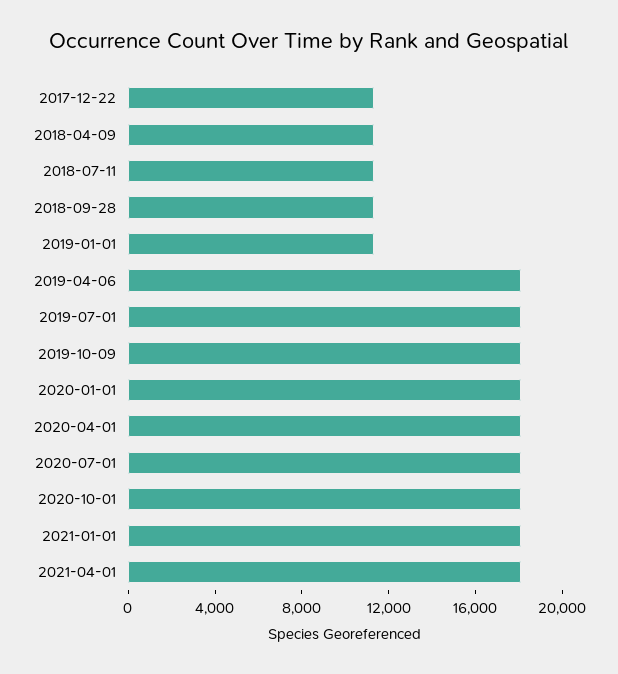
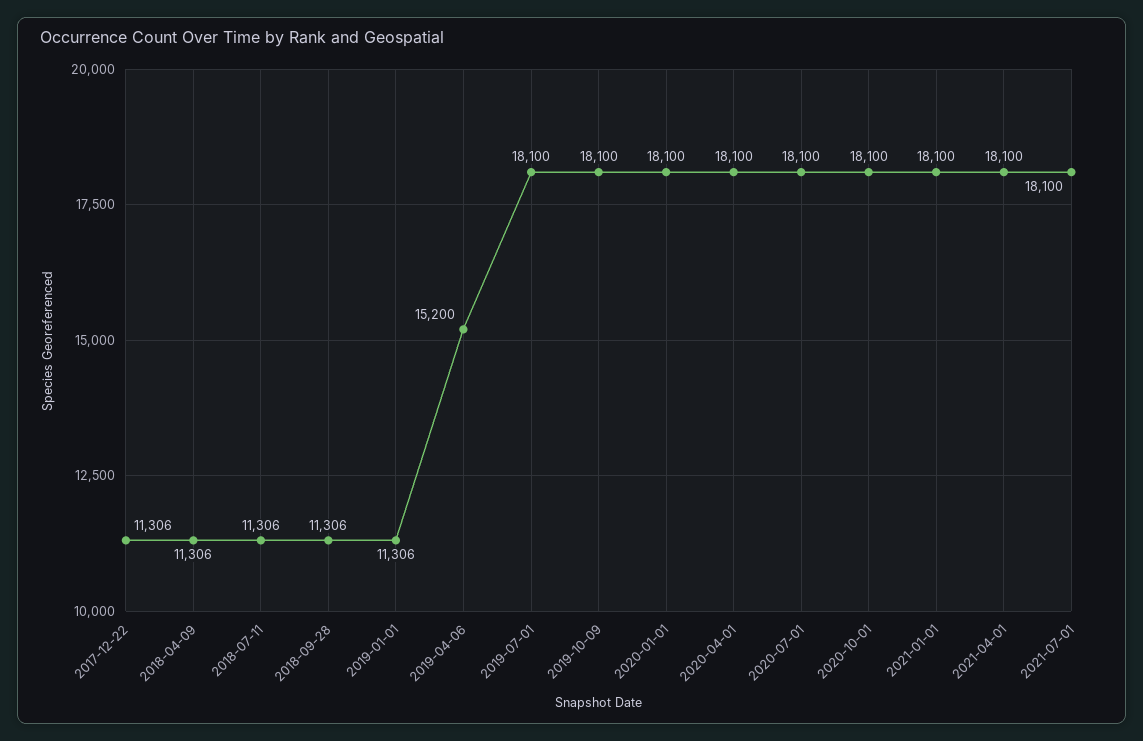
2019-04-06: 18000 -> 15200
2021-07-01: none -> 18100

